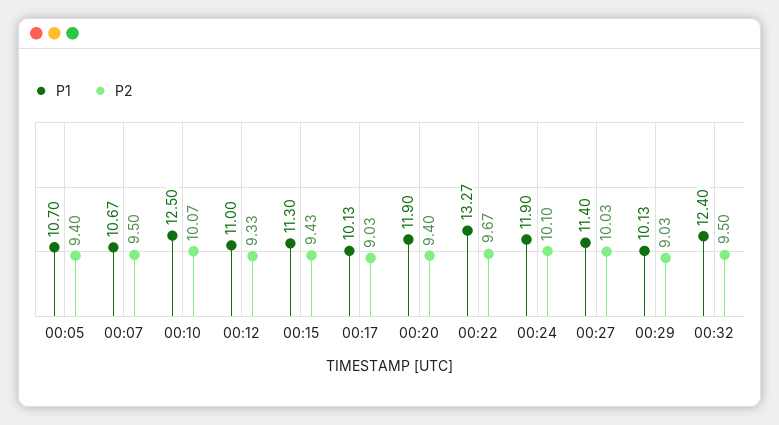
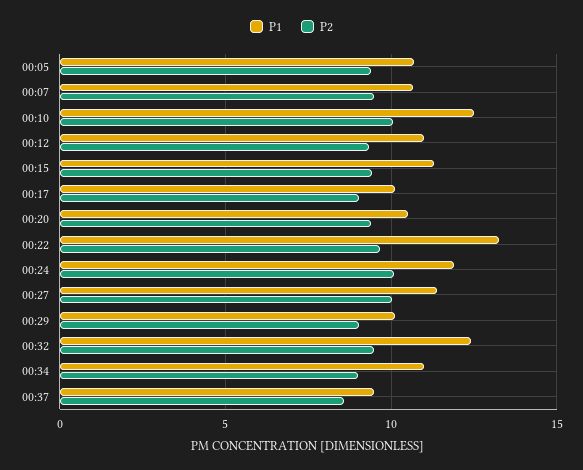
P1, 00:20: 11.9 -> 10.5
P1, 00:34: none -> 11
P2, 00:34: none -> 9
P1, 00:37: none -> 9.5
P2, 00:37: none -> 8.5

